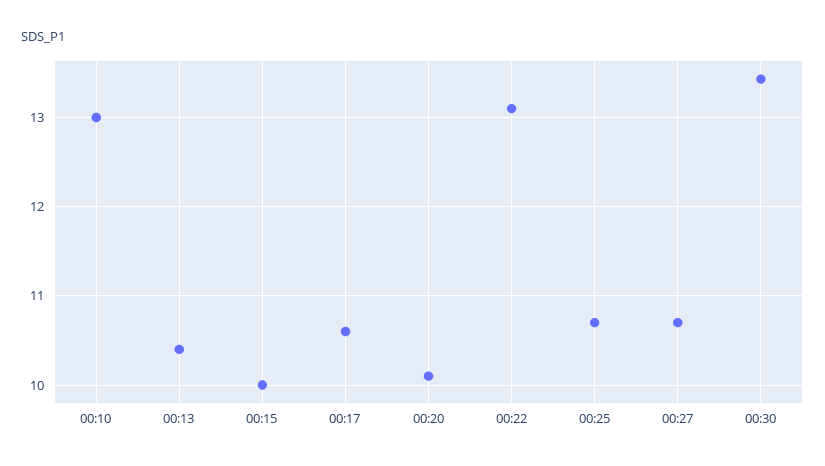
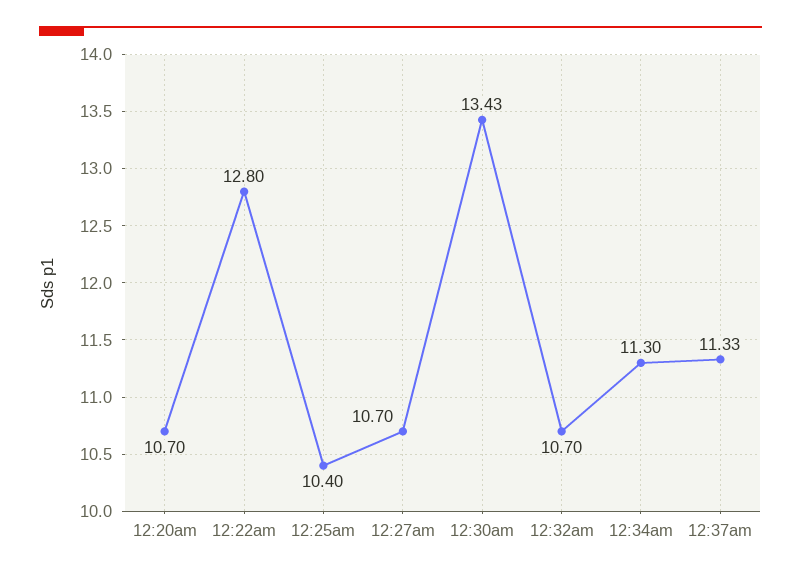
00:10: 13 -> none
00:13: 10.4 -> none
00:15: 10 -> none
00:17: 10.6 -> none
00:20: 10.1 -> 10.7
00:22: 13.1 -> 12.8
00:25: 10.7 -> 10.4
12:32am: none -> 10.7
12:34am: none -> 11.3
12:37am: none -> 11.33

